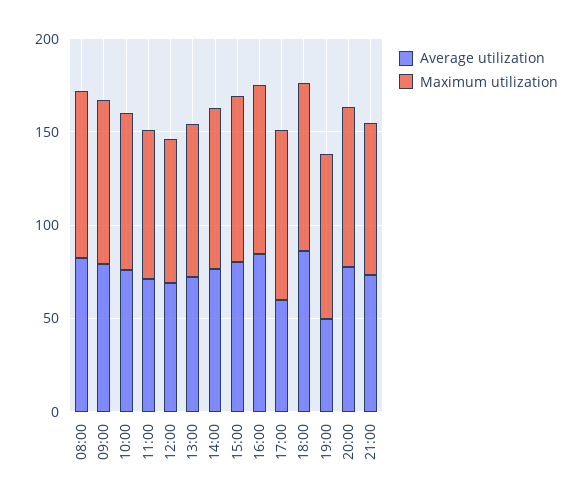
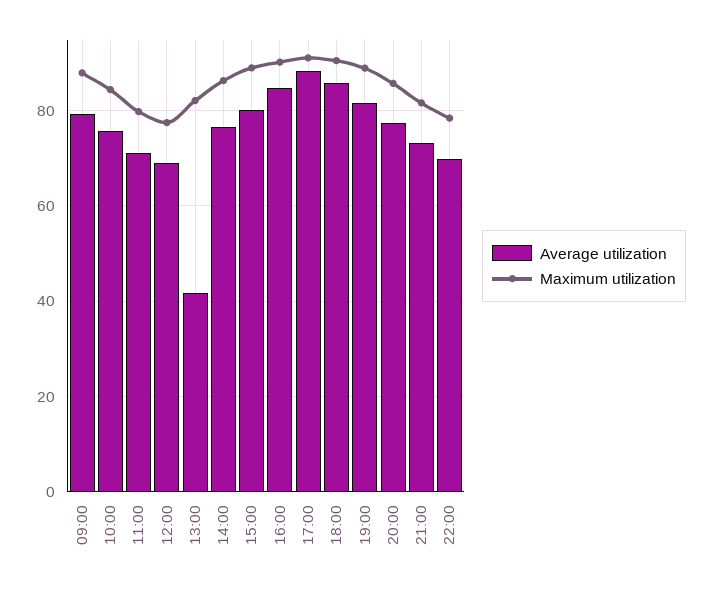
Average utilization, 08:00: 80 -> none
Maximum utilization, 08:00: 90 -> none
Average utilization, 13:00: 70 -> 42
Average utilization, 17:00: 60 -> 88
Average utilization, 19:00: 50 -> 82
Average utilization, 22:00: none -> 70
Maximum utilization, 22:00: none -> 78

